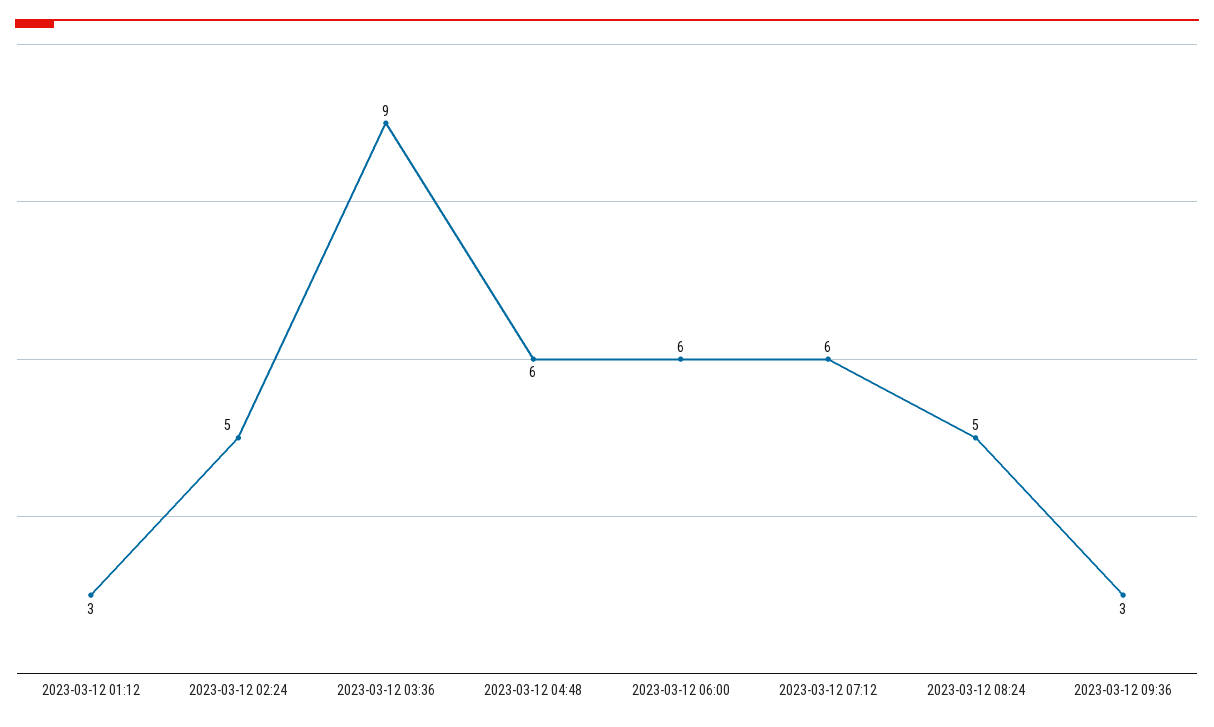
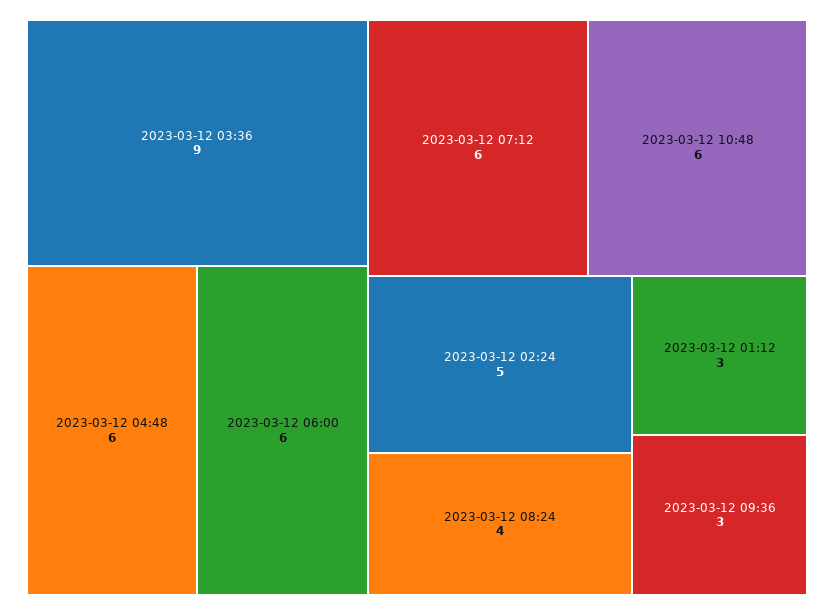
2023-03-12 08:24: 5 -> 4
2023-03-12 10:48: none -> 6

